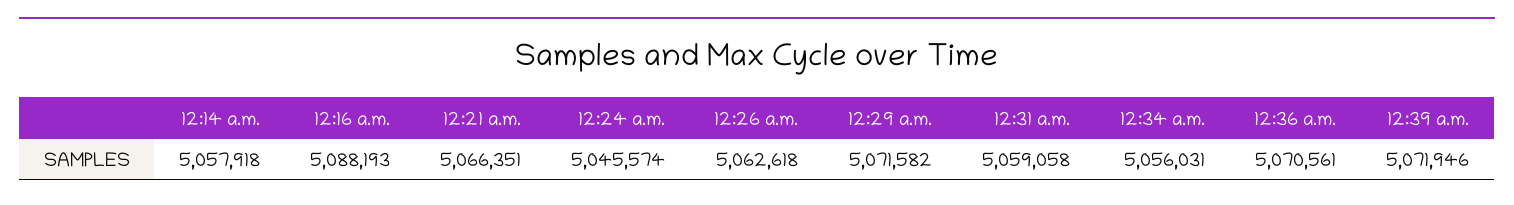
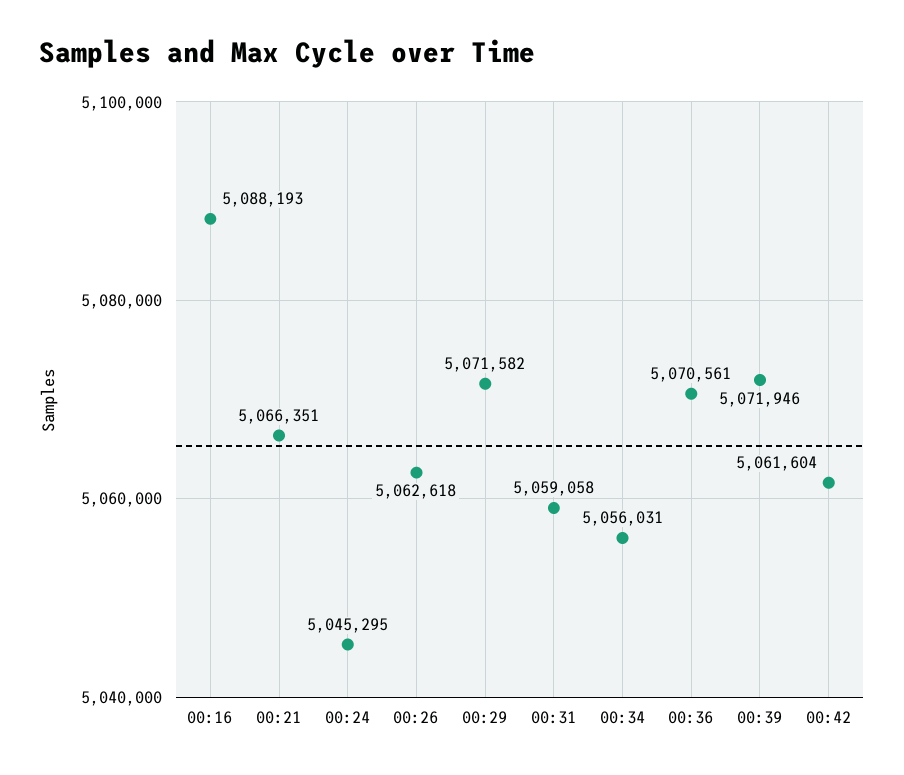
12:14 a.m.: 5057918 -> none
12:24 a.m.: 5045574 -> 5045295
00:42: none -> 5061604

